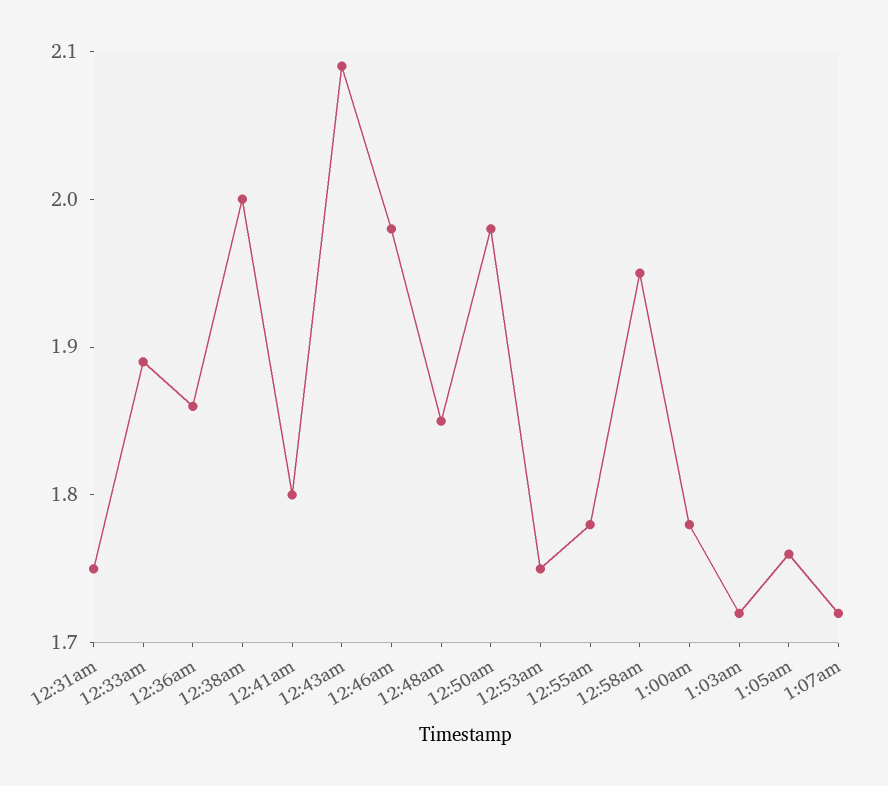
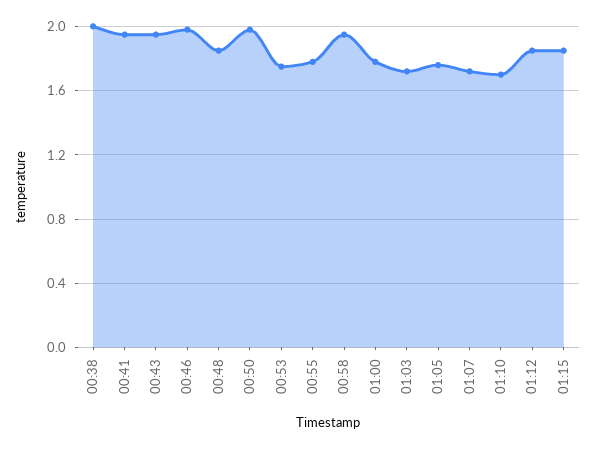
12:31am: 1.75 -> none
12:33am: 1.89 -> none
12:36am: 1.86 -> none
12:41am: 1.8 -> 1.95
12:43am: 2.09 -> 1.95
01:10: none -> 1.7
01:12: none -> 1.85
01:15: none -> 1.85

